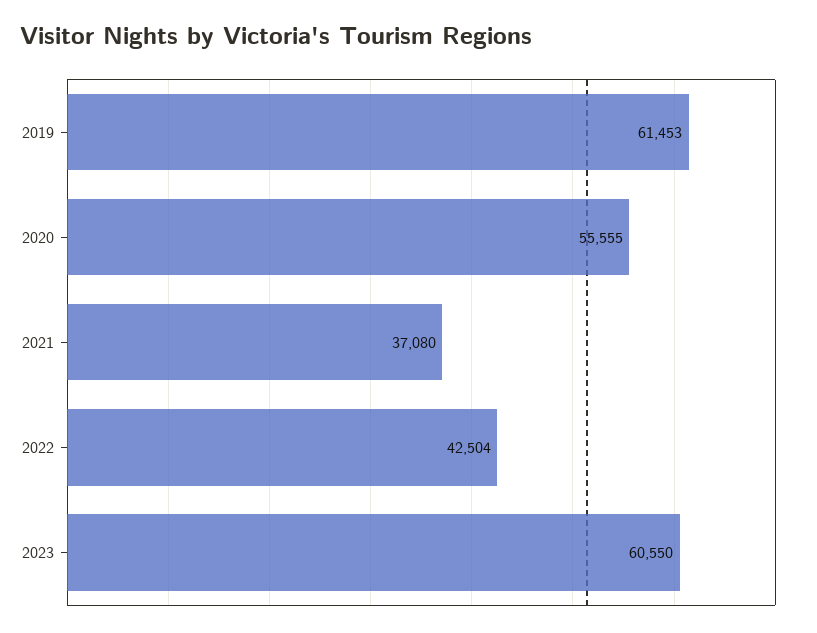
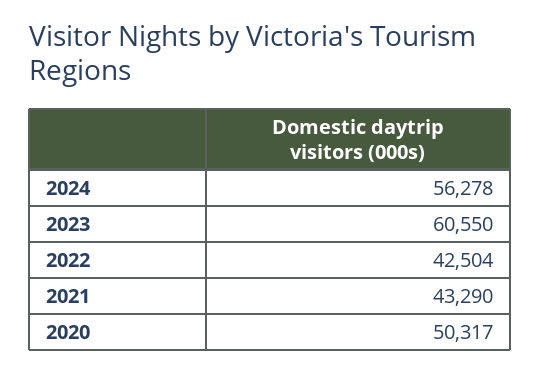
2019: 61453 -> none
2020: 55555 -> 50317
2021: 37080 -> 43290
2024: none -> 56278

